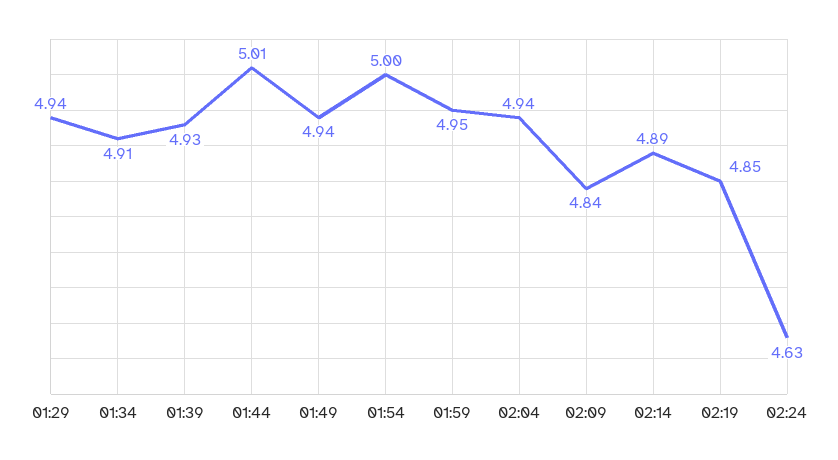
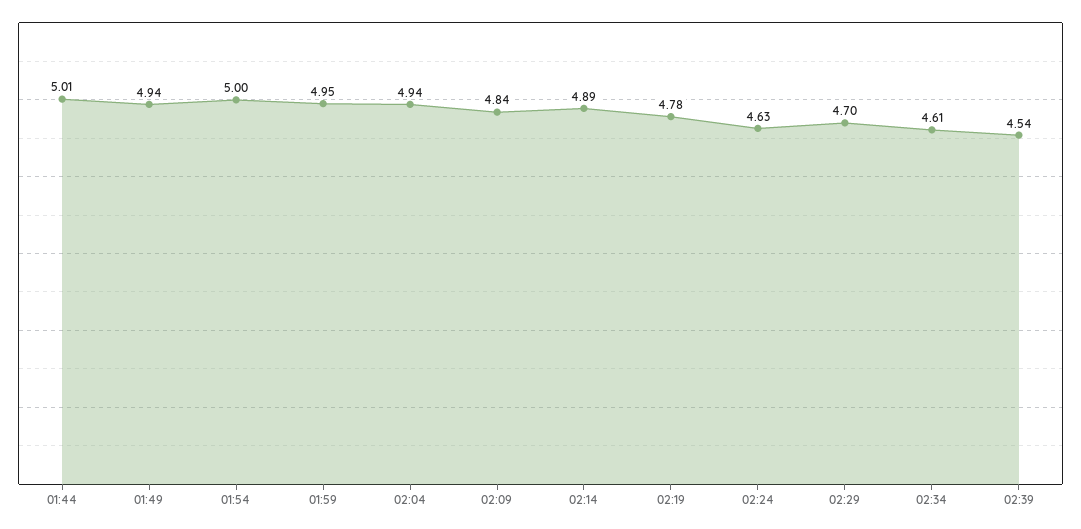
01:29: 4.94 -> none
01:34: 4.91 -> none
01:39: 4.93 -> none
02:19: 4.85 -> 4.78
02:29: none -> 4.7
02:34: none -> 4.61
02:39: none -> 4.54

